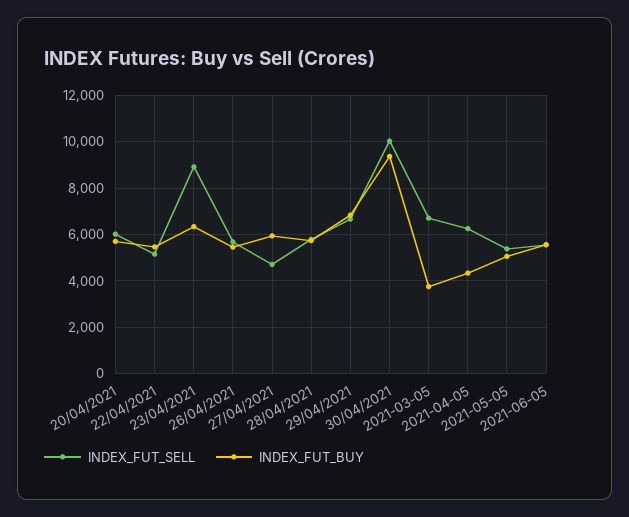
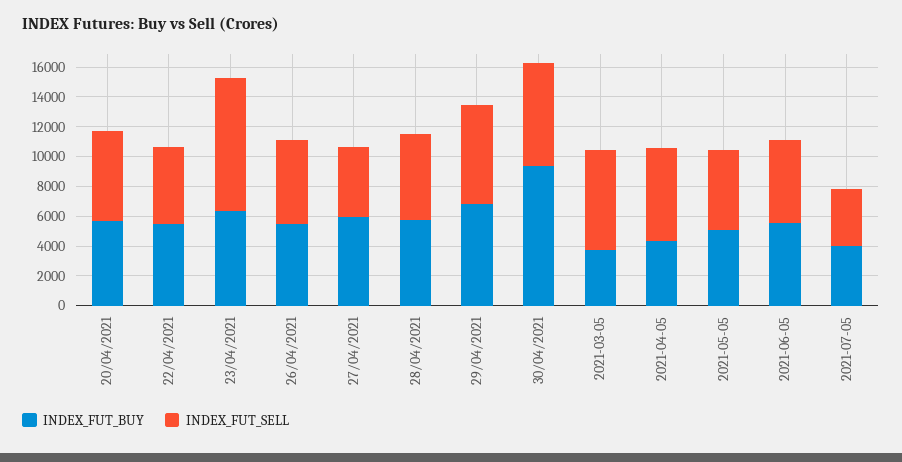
INDEX_FUT_SELL, 30/04/2021: 10000 -> 7000
INDEX_FUT_BUY, 2021-07-05: none -> 4000
INDEX_FUT_SELL, 2021-07-05: none -> 4000

